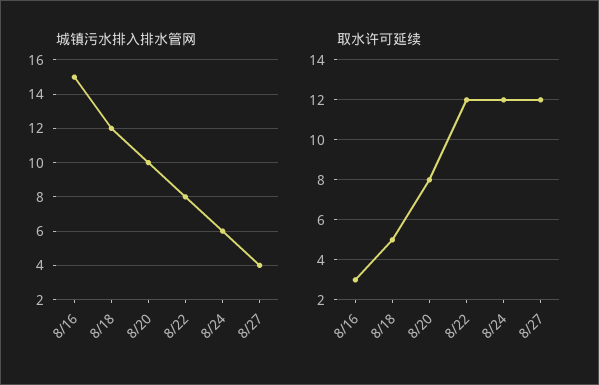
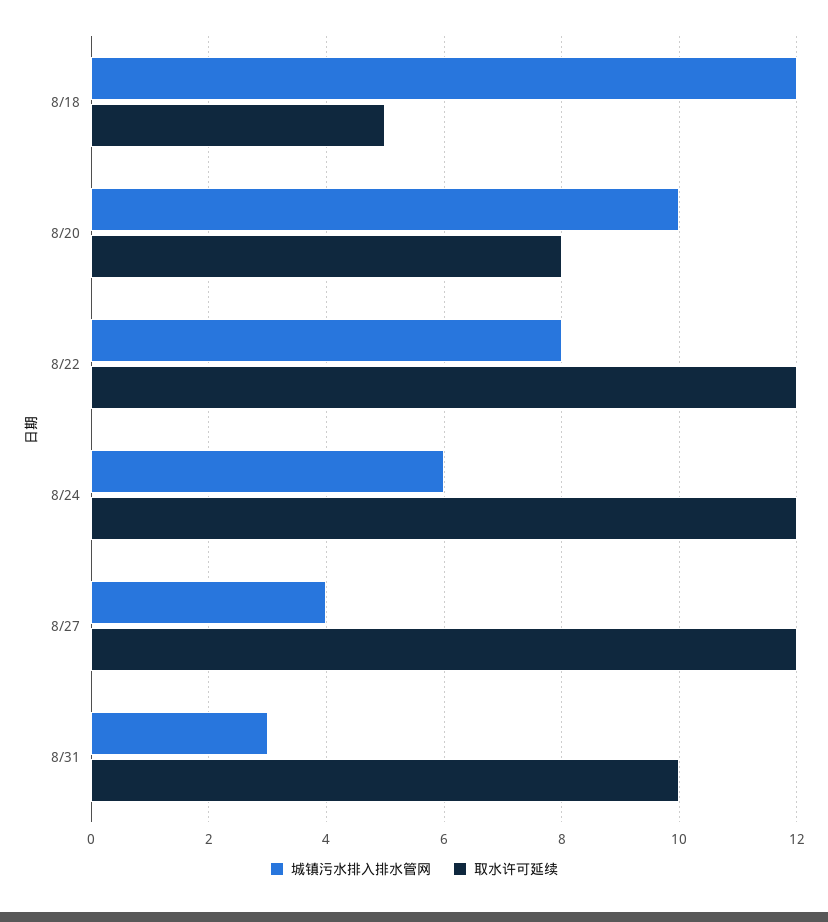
城镇污水排入排水管网, 8/16: 15 -> none
取水许可延续, 8/16: 3 -> none
城镇污水排入排水管网, 8/31: none -> 3
取水许可延续, 8/31: none -> 10

